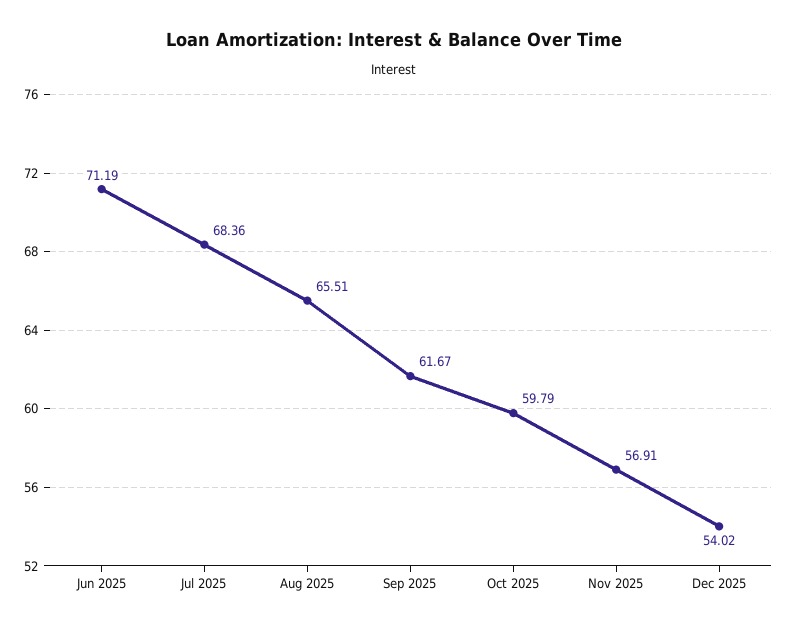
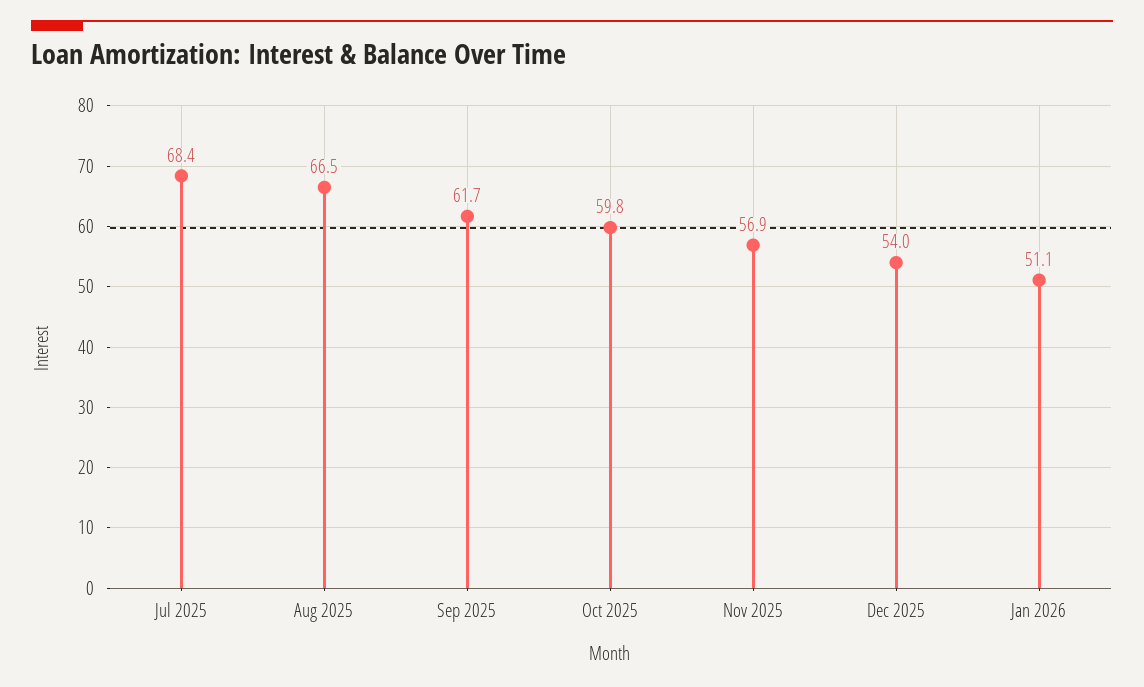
Jun 2025: 71.19 -> none
Aug 2025: 65.51 -> 66.5
Jan 2026: none -> 51.1

